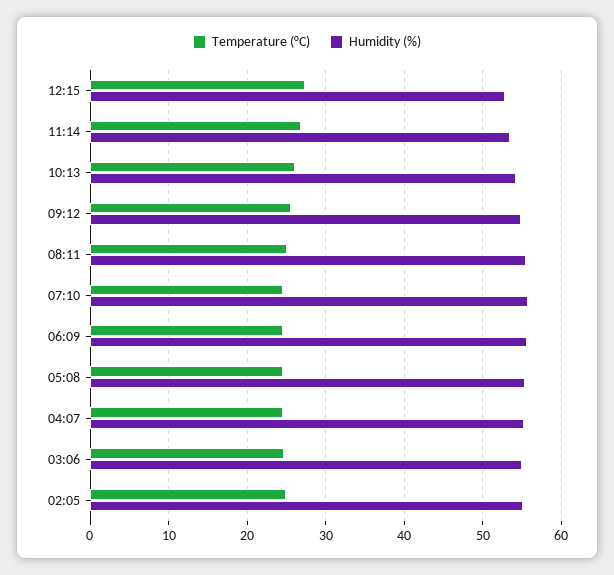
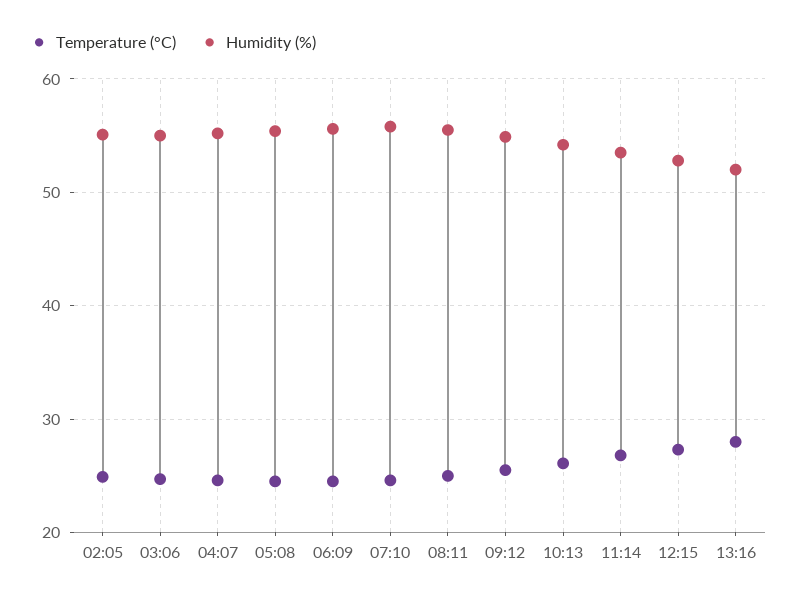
Temperature (°C), 13:16: none -> 28
Humidity (%), 13:16: none -> 52

